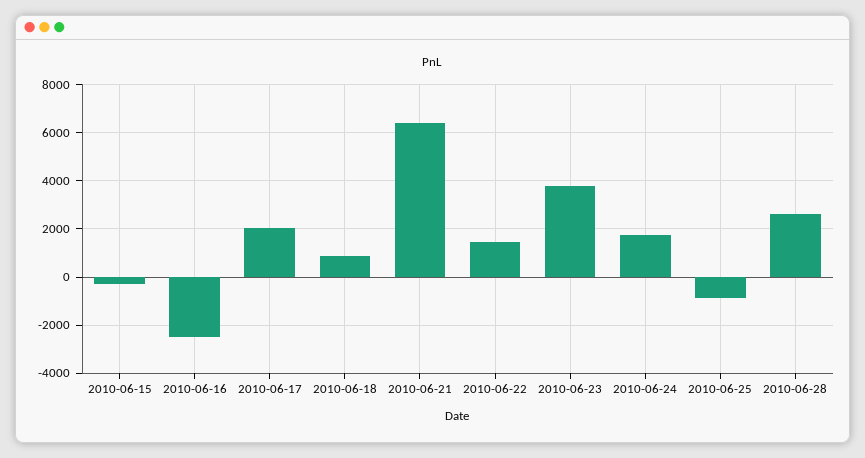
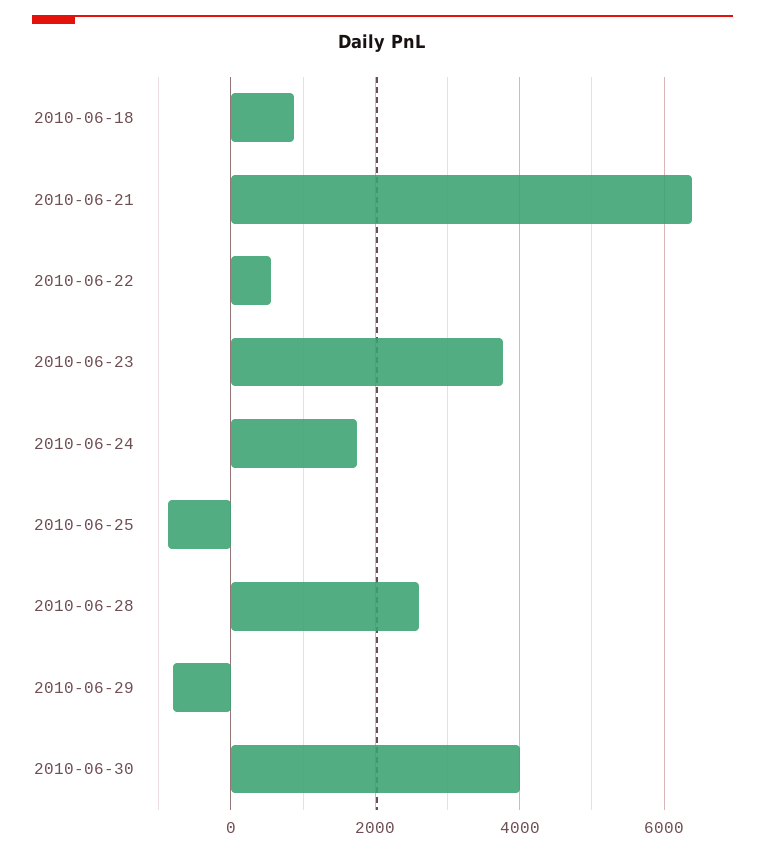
2010-06-15: -250 -> none
2010-06-16: -2500 -> none
2010-06-17: 2000 -> none
2010-06-22: 1500 -> 600
2010-06-29: none -> -800
2010-06-30: none -> 4000

